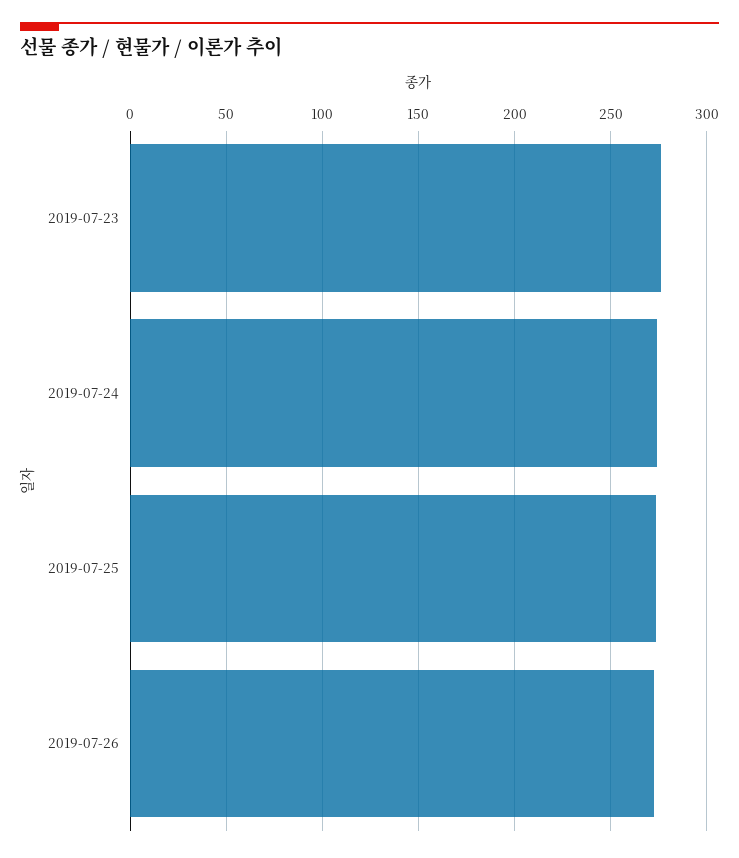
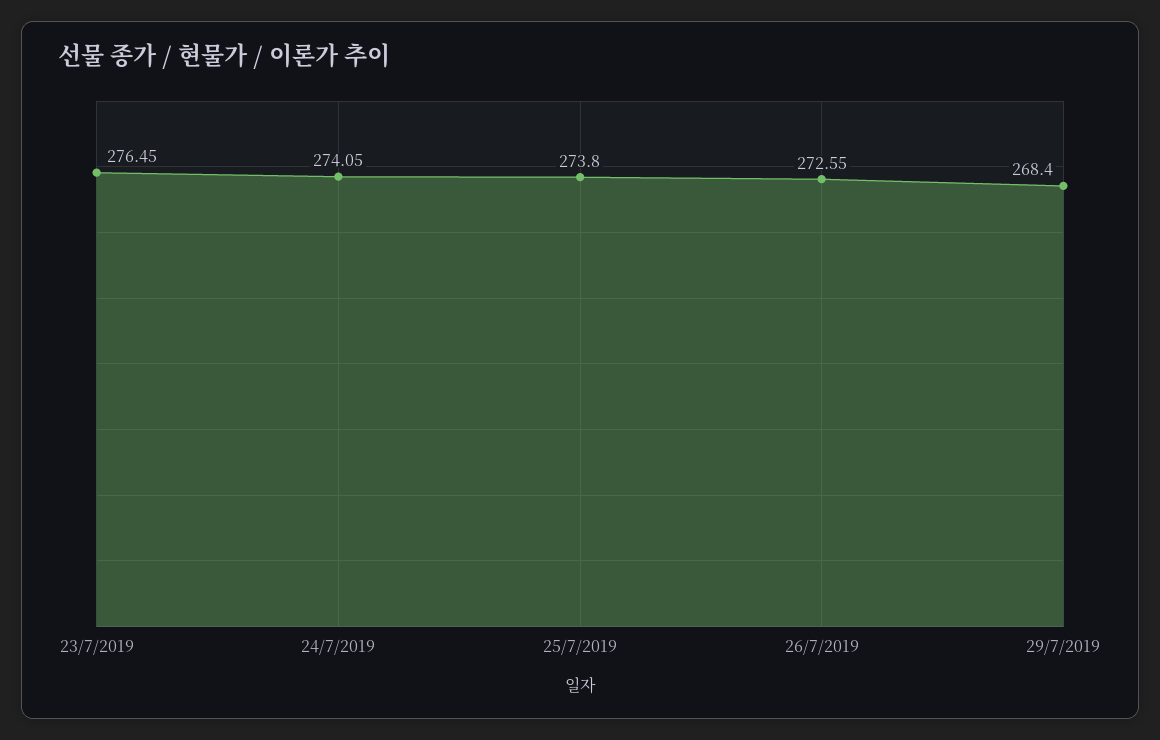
29/7/2019: none -> 268.4

